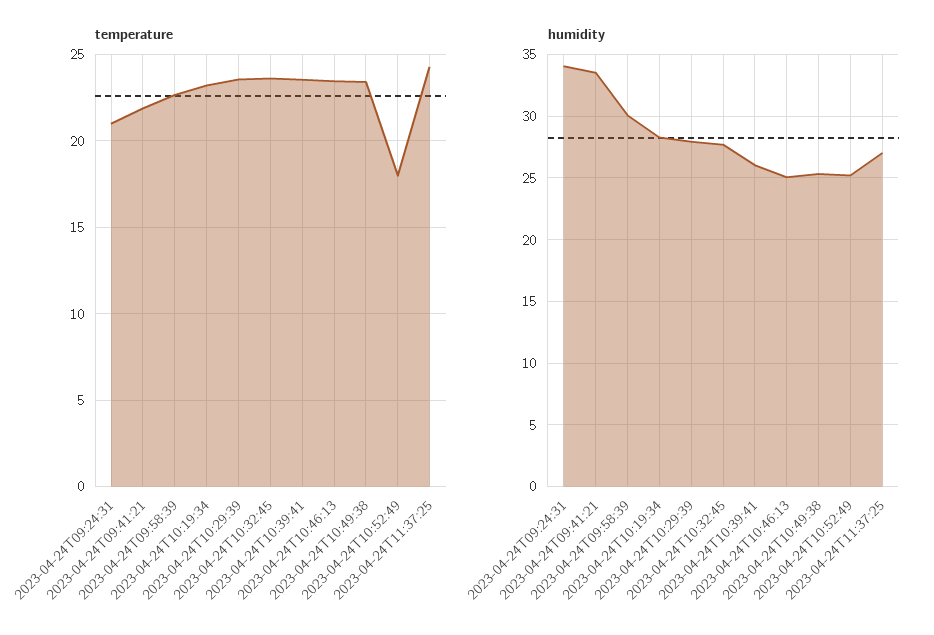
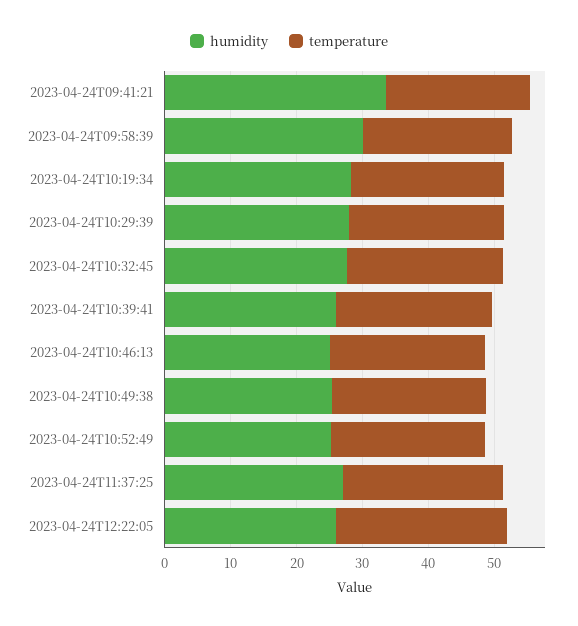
temperature, 2023-04-24T09:24:31: 21 -> none
temperature, 2023-04-24T10:52:49: 18 -> 24
humidity, 2023-04-24T09:24:31: 34 -> none
humidity, 2023-04-24T12:22:05: none -> 26
temperature, 2023-04-24T12:22:05: none -> 26

